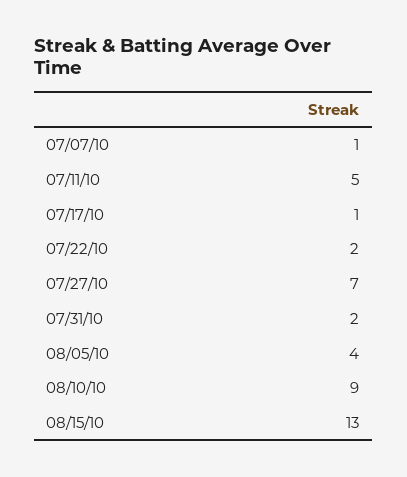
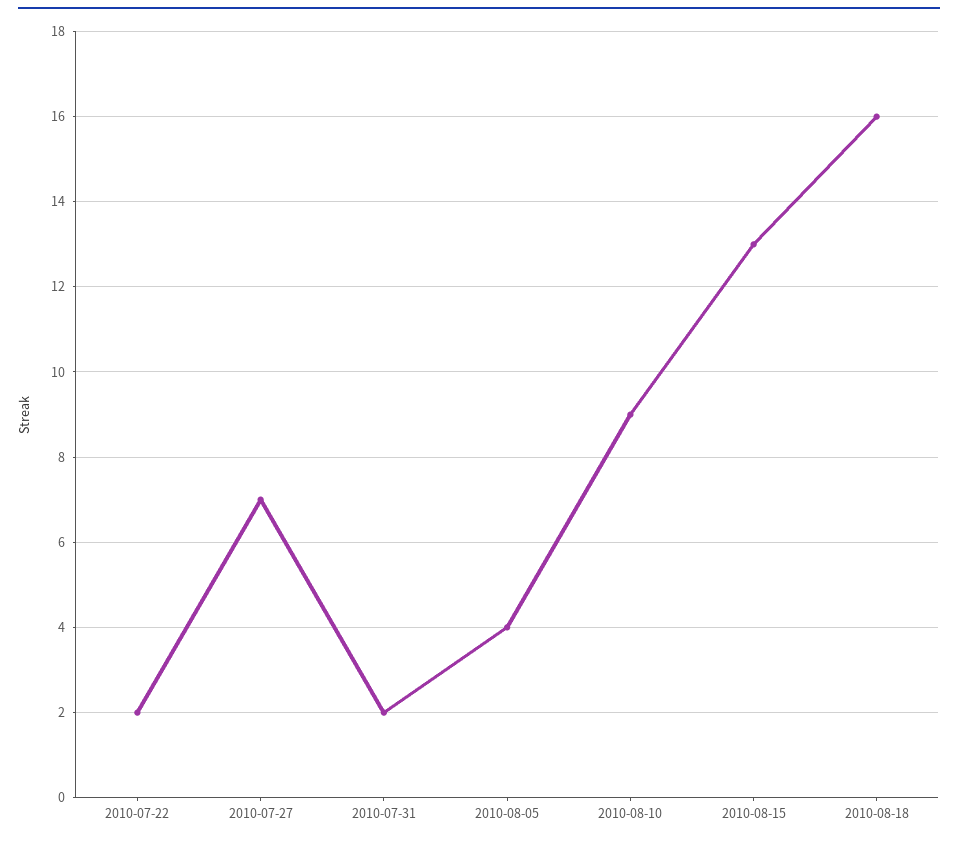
07/07/10: 1 -> none
07/11/10: 5 -> none
07/17/10: 1 -> none
2010-08-18: none -> 16

